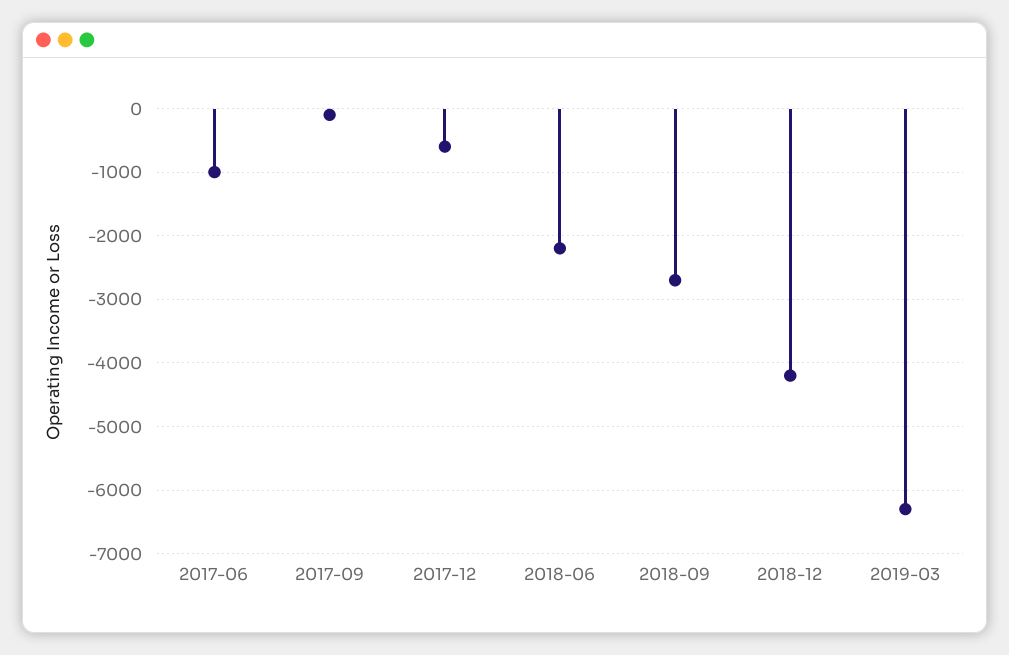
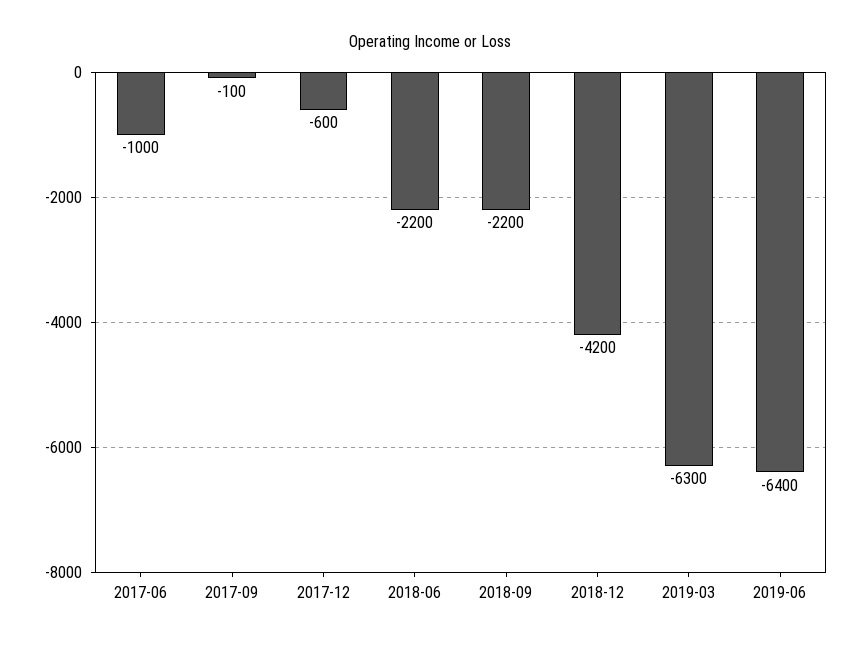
2018-09: -2700 -> -2200
2019-06: none -> -6400

